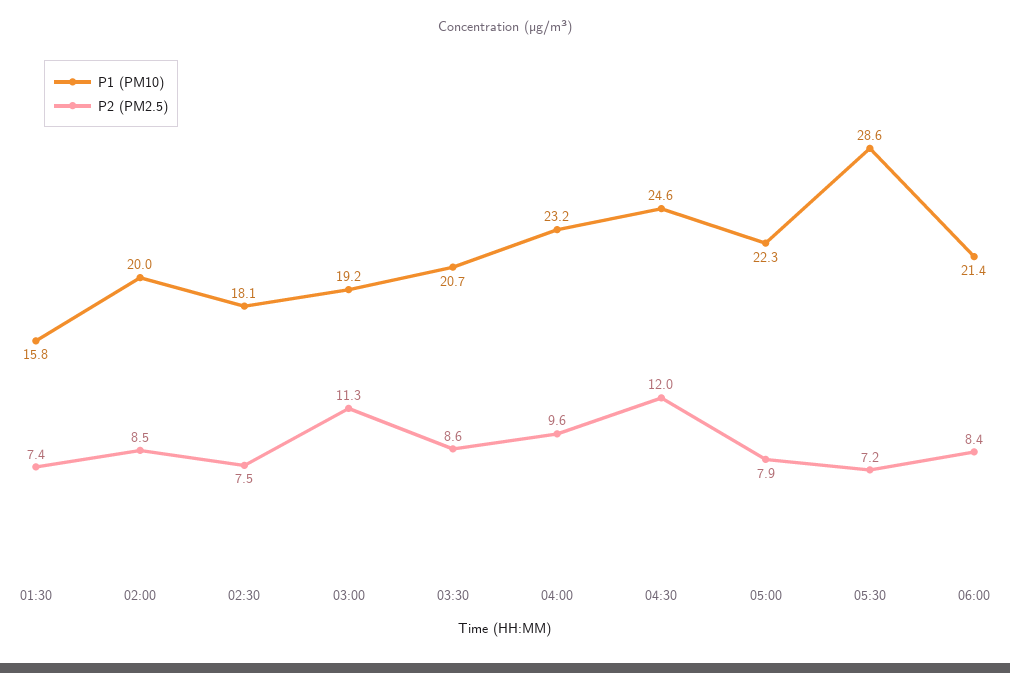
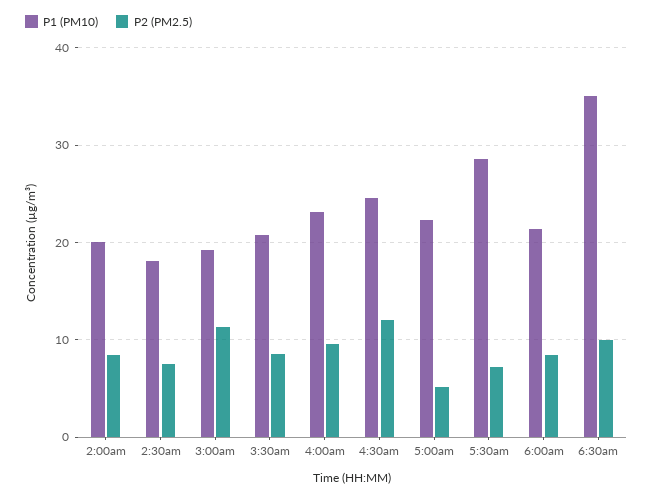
P1 (PM10), 01:30: 15.8 -> none
P2 (PM2.5), 01:30: 7.4 -> none
P2 (PM2.5), 05:00: 7.9 -> 5
P1 (PM10), 6:30am: none -> 35
P2 (PM2.5), 6:30am: none -> 10

